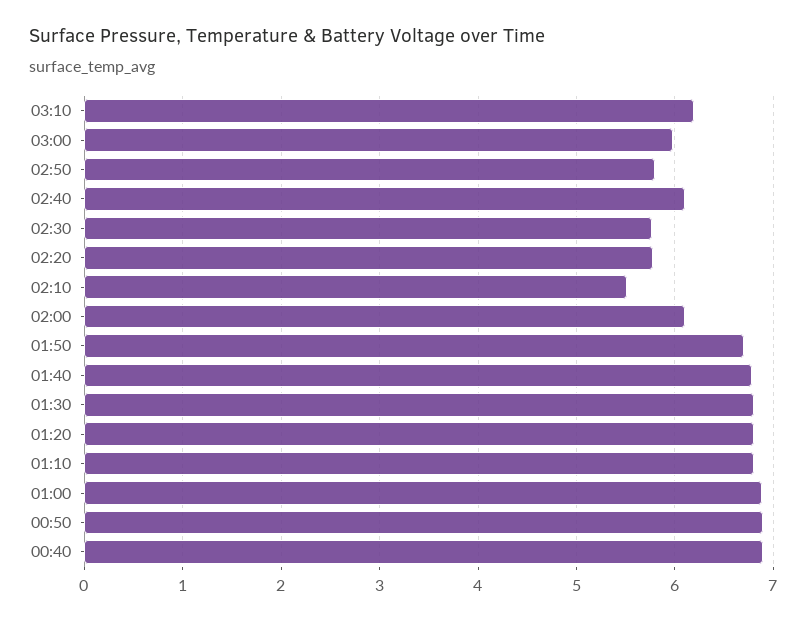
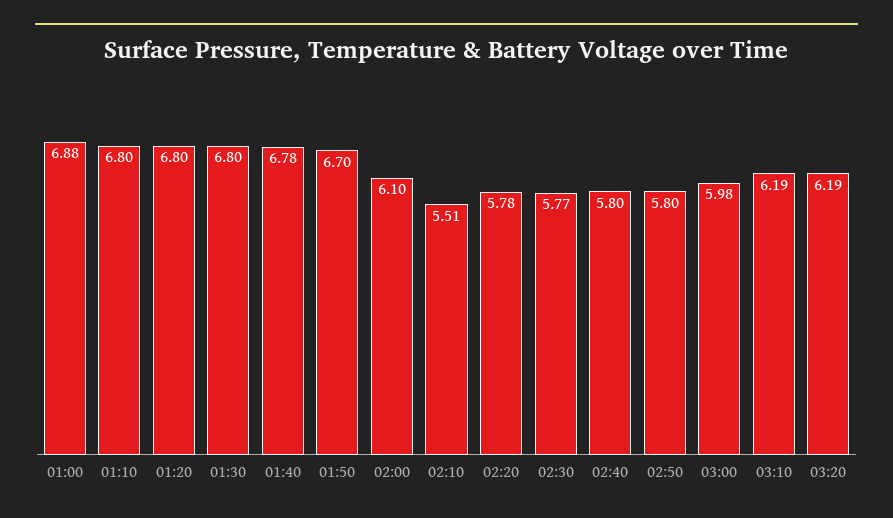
02:40: 6.1 -> 5.8
00:50: 6.9 -> none
00:40: 6.9 -> none
03:20: none -> 6.19

